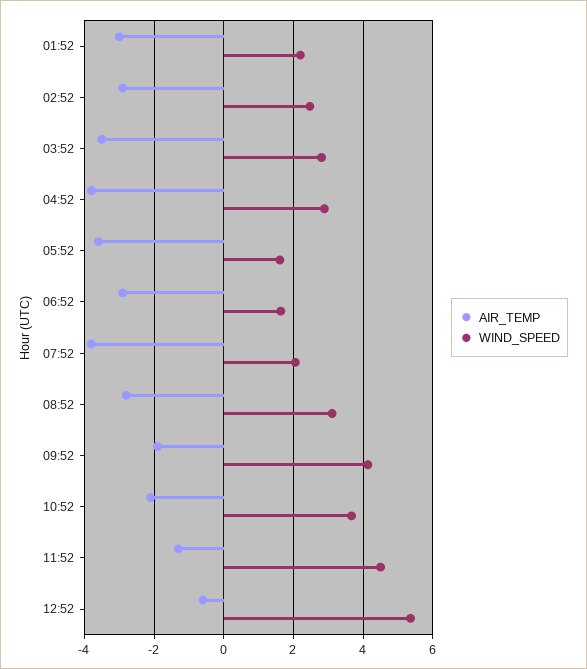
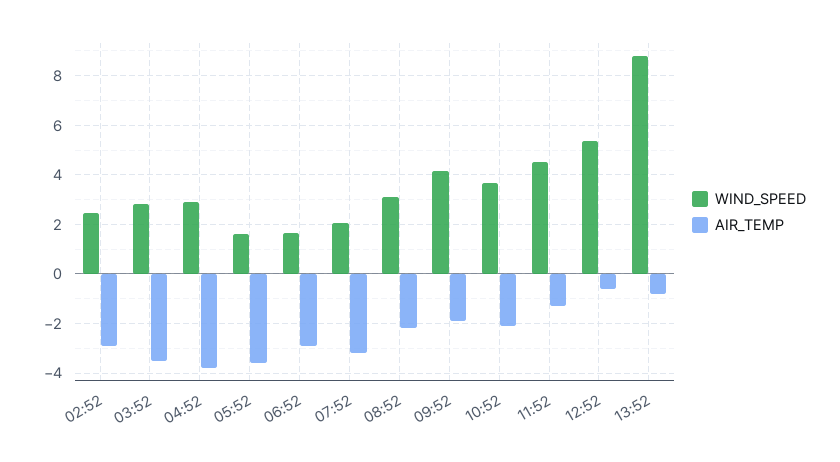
AIR_TEMP, 01:52: -3 -> none
WIND_SPEED, 01:52: 2.2 -> none
AIR_TEMP, 07:52: -3.8 -> -3.25
AIR_TEMP, 08:52: -2.8 -> -2.25
WIND_SPEED, 13:52: none -> 8.75
AIR_TEMP, 13:52: none -> -0.75

